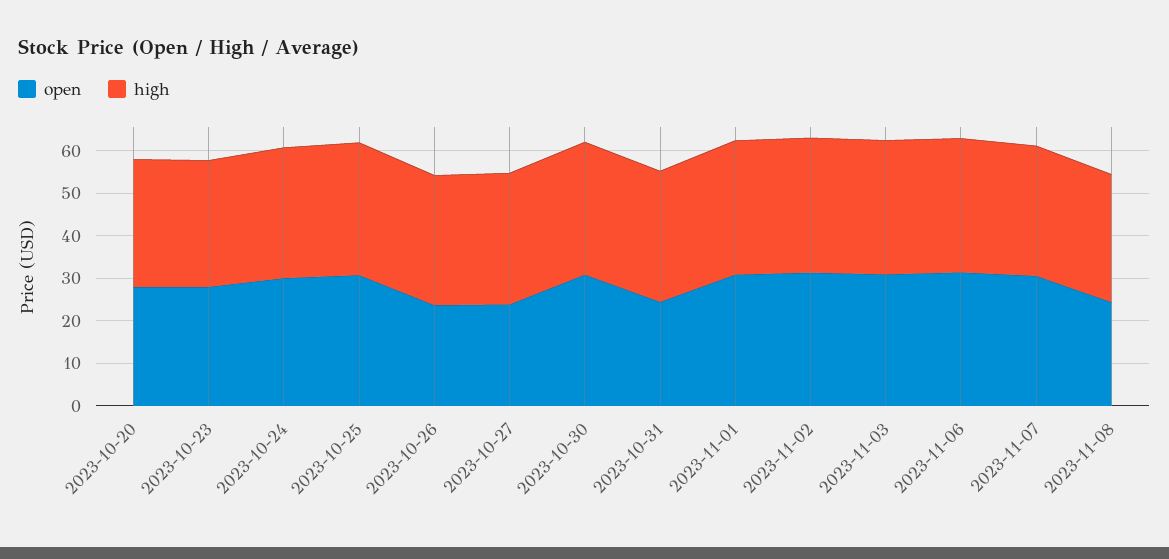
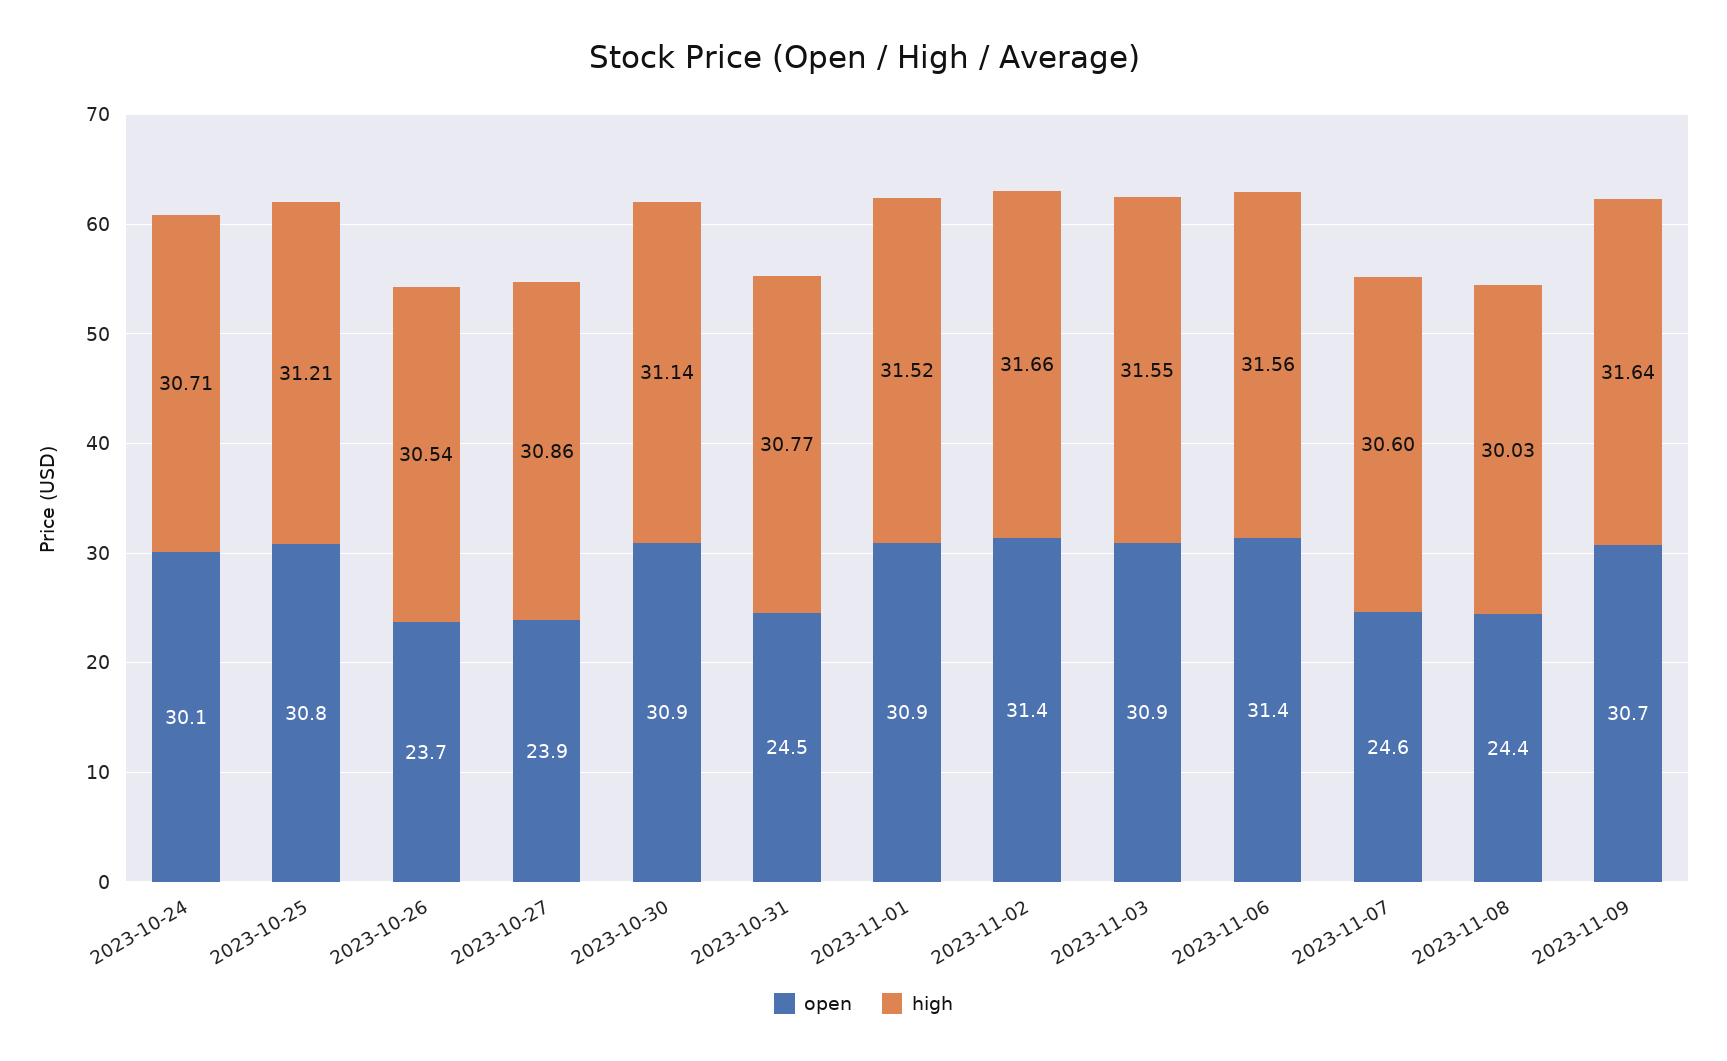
open, 2023-10-20: 28 -> none
high, 2023-10-20: 30 -> none
open, 2023-10-23: 28 -> none
high, 2023-10-23: 30 -> none
open, 2023-11-07: 30 -> 24.6
open, 2023-11-09: none -> 30.7
high, 2023-11-09: none -> 31.64

